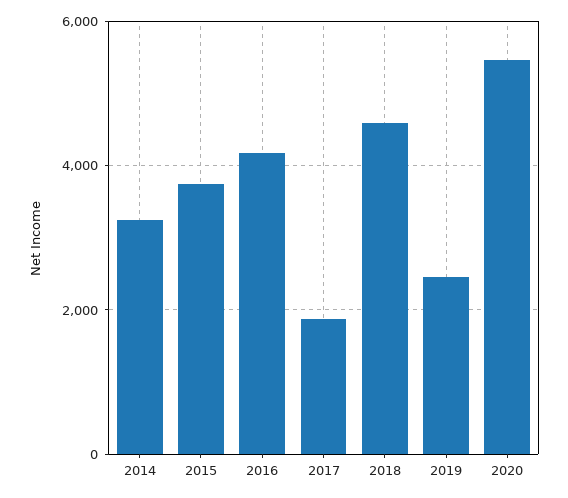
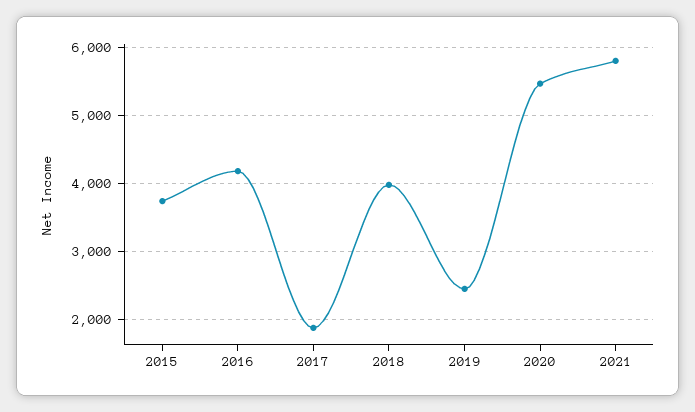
2014: 3200 -> none
2018: 4600 -> 4000
2021: none -> 5800

